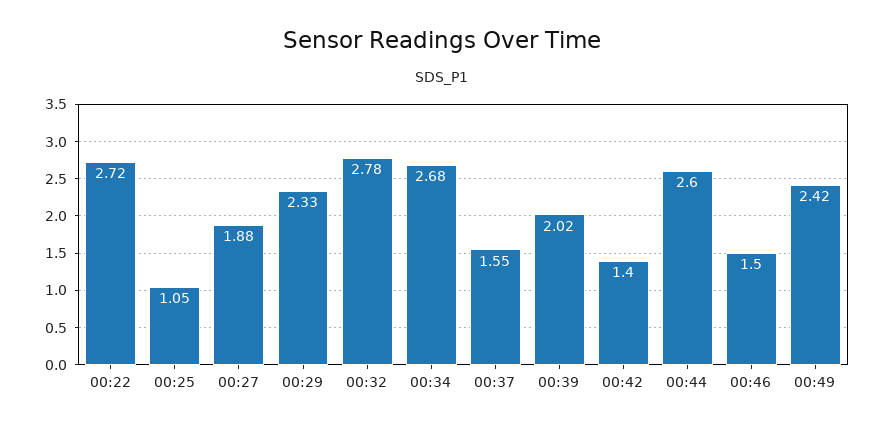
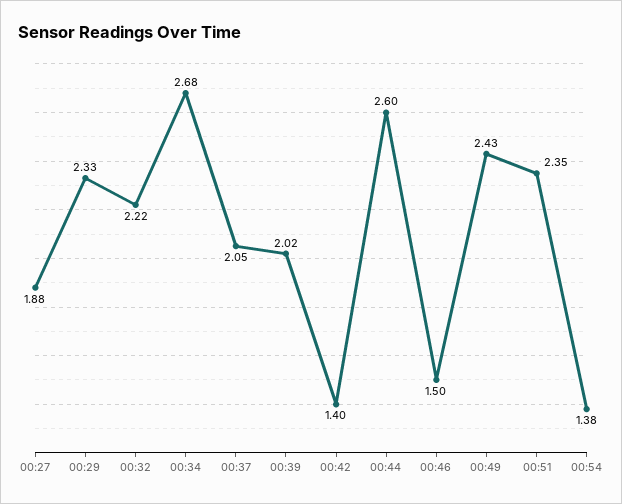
00:22: 2.72 -> none
00:25: 1.05 -> none
00:32: 2.78 -> 2.22
00:37: 1.55 -> 2.05
00:49: 2.42 -> 2.43
00:51: none -> 2.35
00:54: none -> 1.38

